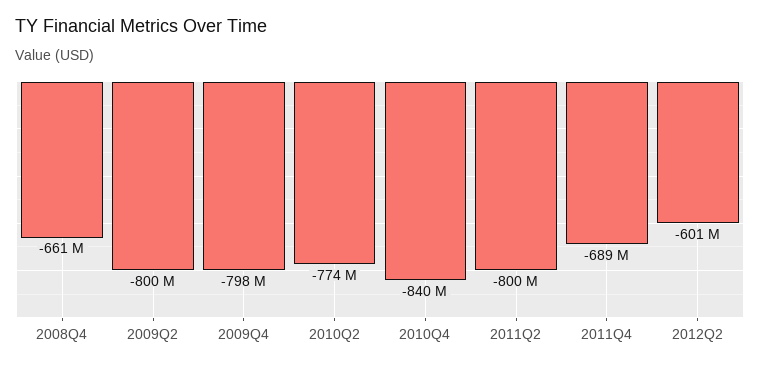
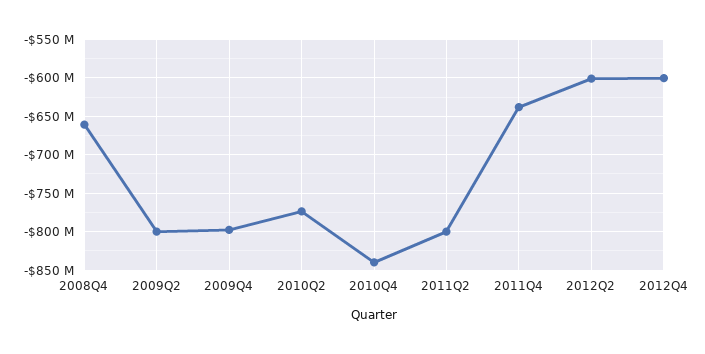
2011Q4: -689000000 -> -640000000
2012Q4: none -> -600000000

